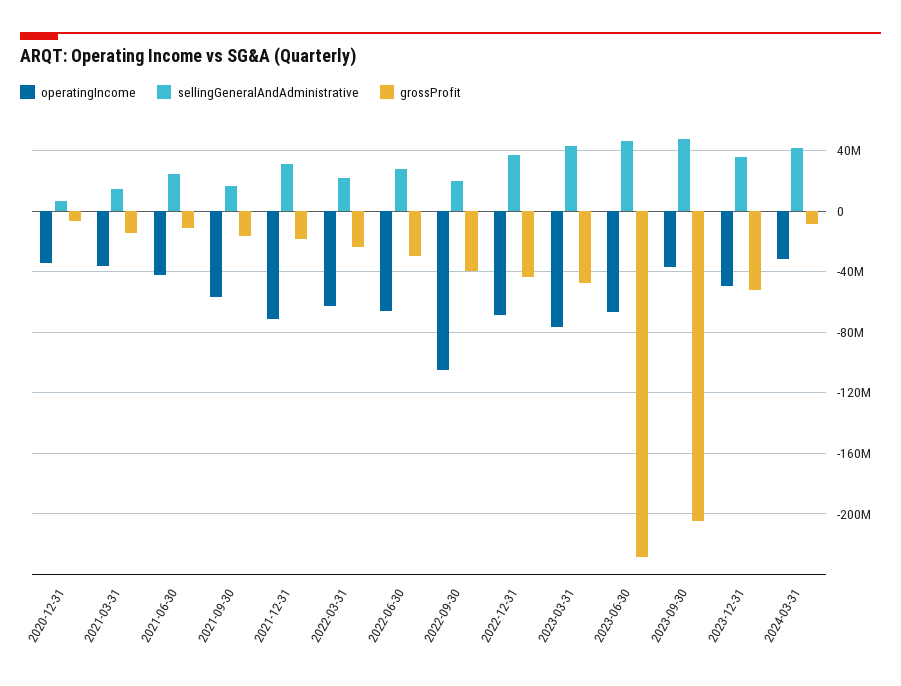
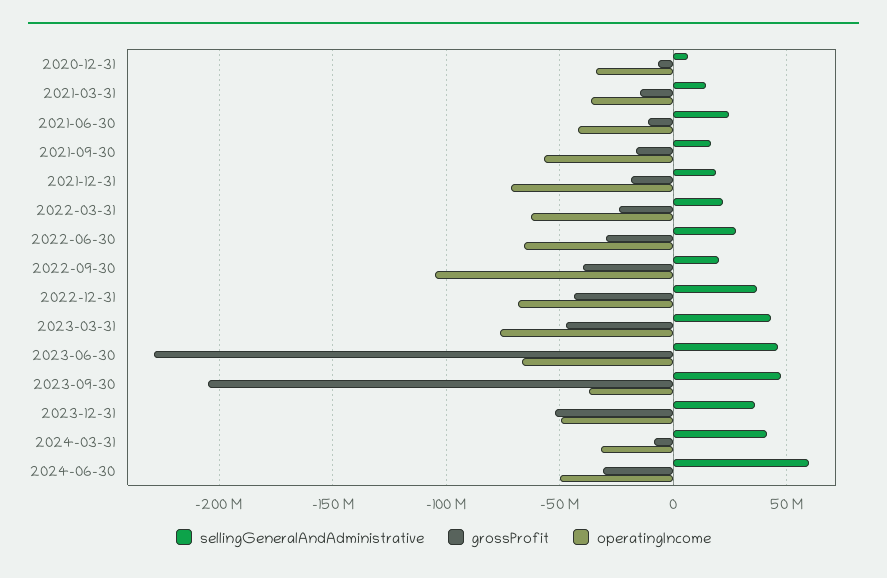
sellingGeneralAndAdministrative, 2021-12-31: 30000000 -> 20000000
sellingGeneralAndAdministrative, 2024-06-30: none -> 60000000
grossProfit, 2024-06-30: none -> -30000000
operatingIncome, 2024-06-30: none -> -50000000

